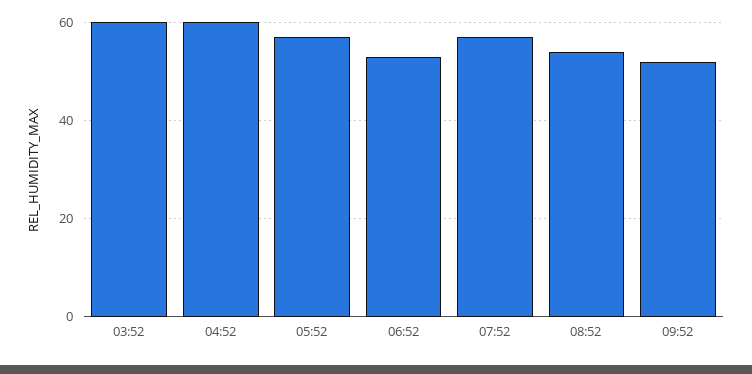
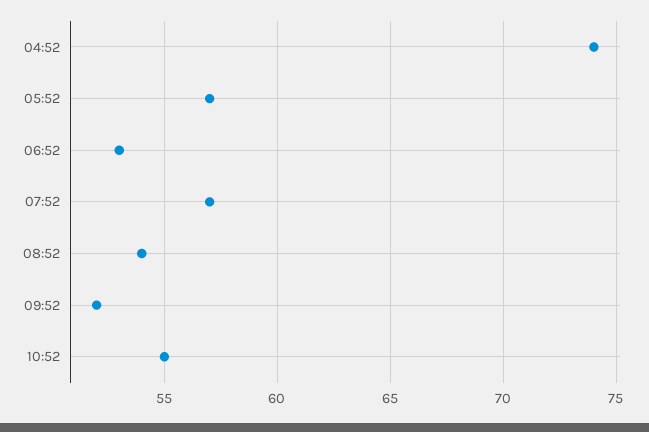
03:52: 60 -> none
04:52: 60 -> 74
10:52: none -> 55

